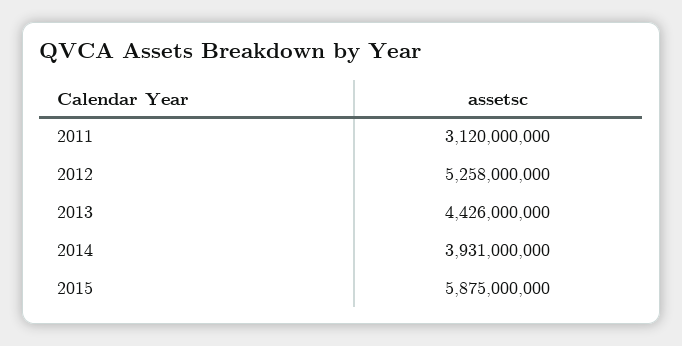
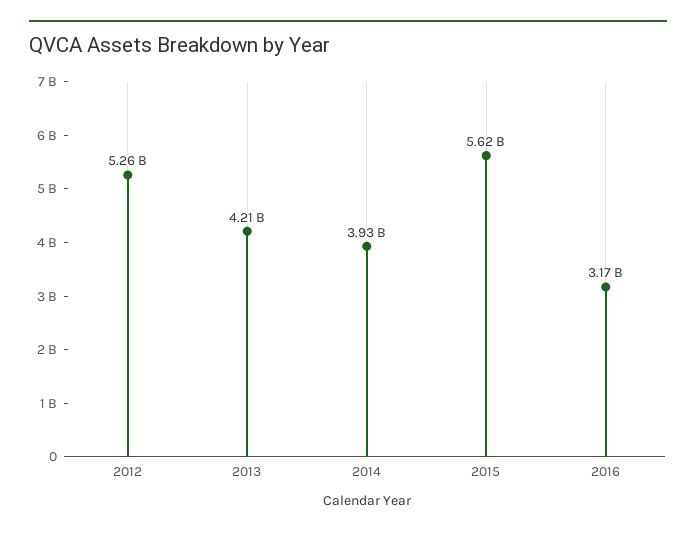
2011: 3120000000 -> none
2013: 4426000000 -> 4210000000
2015: 5875000000 -> 5620000000
2016: none -> 3170000000

